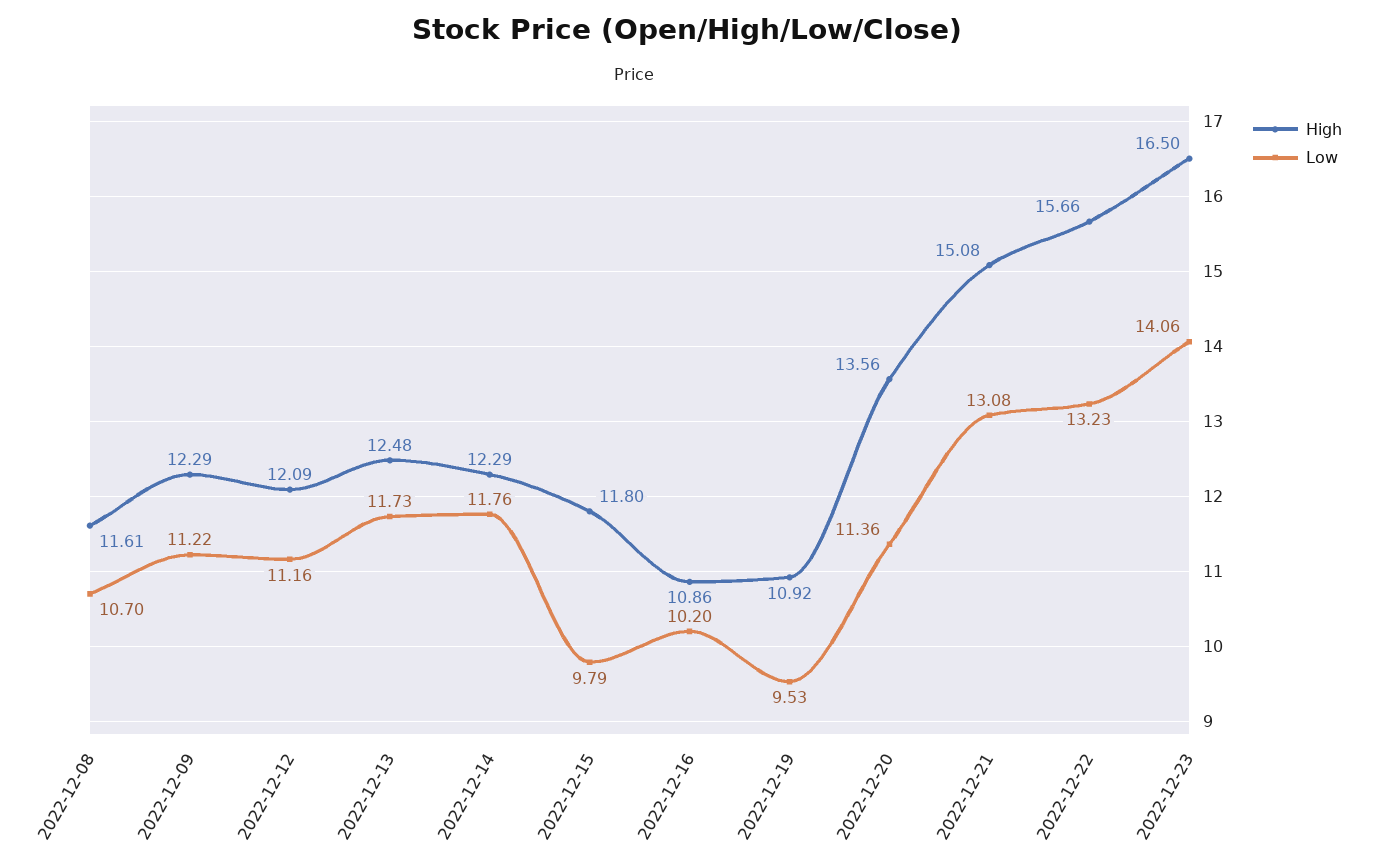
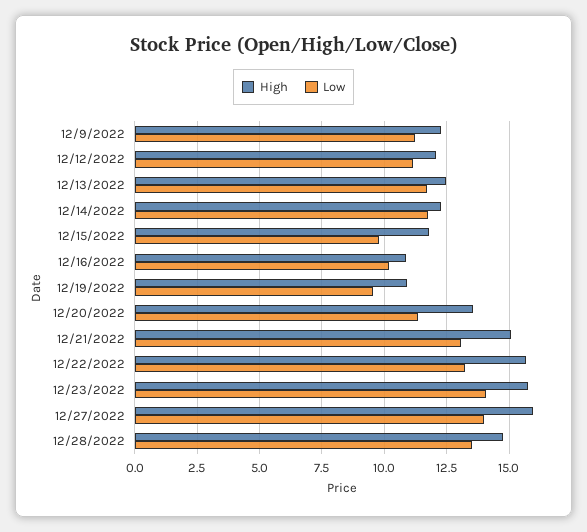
High, 2022-12-08: 11.61 -> none
Low, 2022-12-08: 10.7 -> none
High, 2022-12-23: 16.5 -> 15.75
High, 12/27/2022: none -> 16
Low, 12/27/2022: none -> 14
High, 12/28/2022: none -> 14.75
Low, 12/28/2022: none -> 13.5

